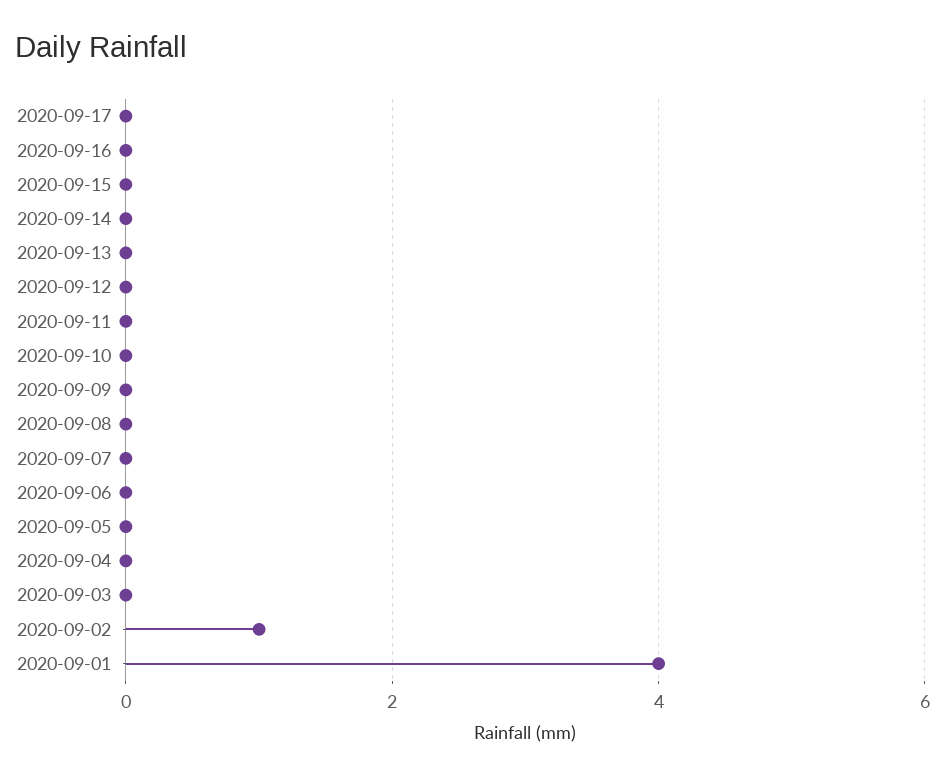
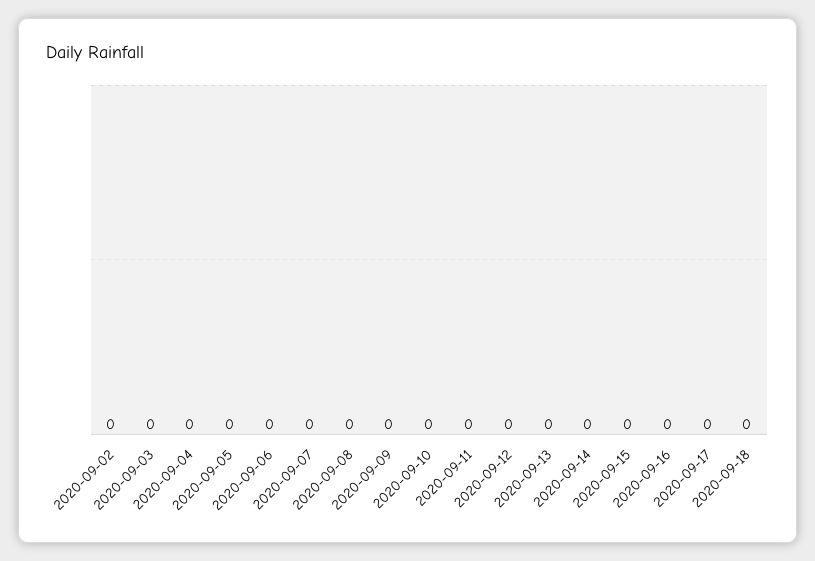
2020-09-02: 1 -> 0
2020-09-01: 4 -> none
2020-09-18: none -> 0

